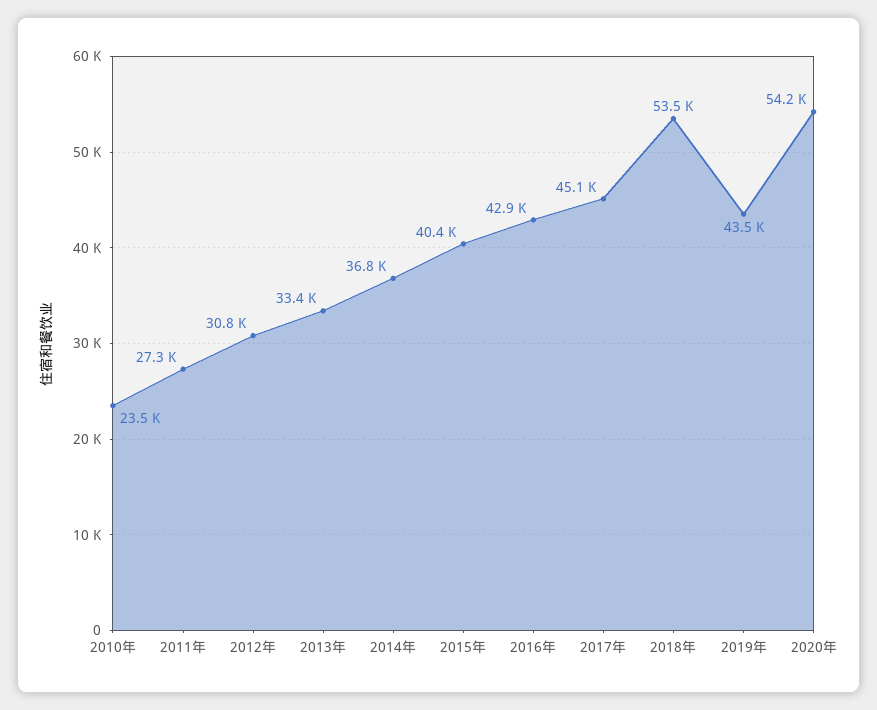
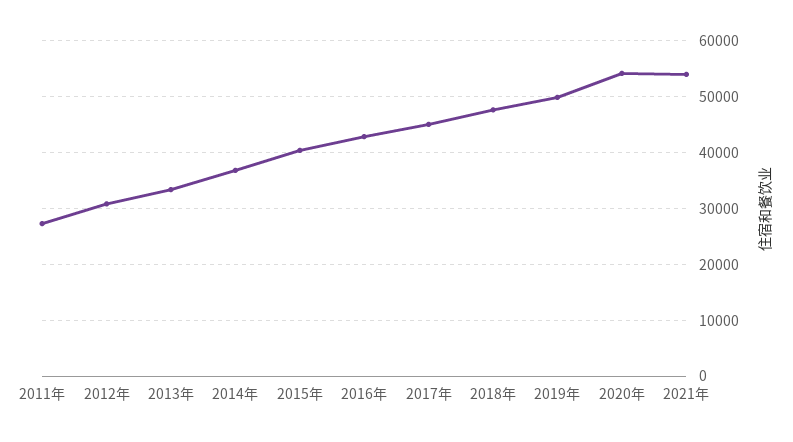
2010年: 23500 -> none
2018年: 53500 -> 48000
2019年: 43500 -> 50000
2021年: none -> 54000

